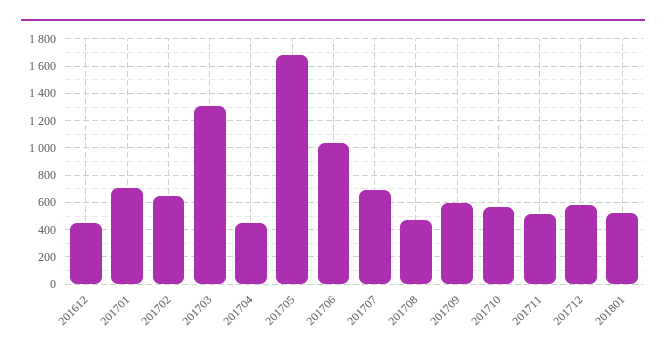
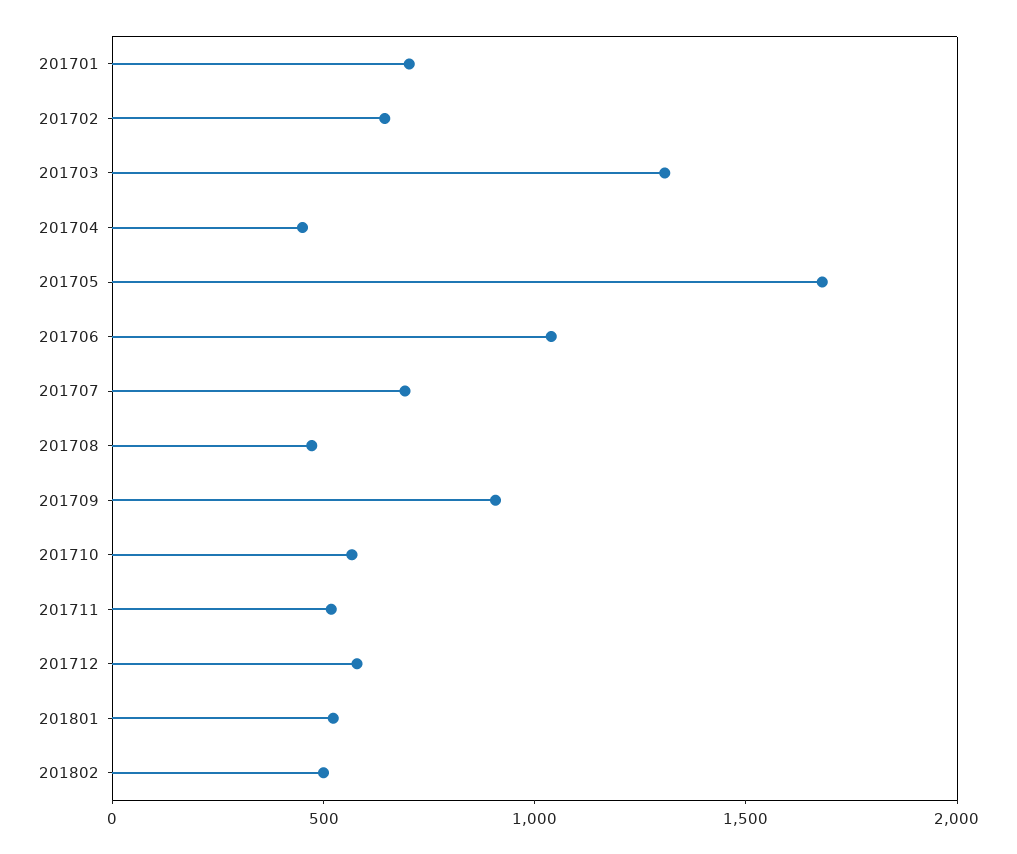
201612: 450 -> none
201709: 600 -> 900
201802: none -> 500

